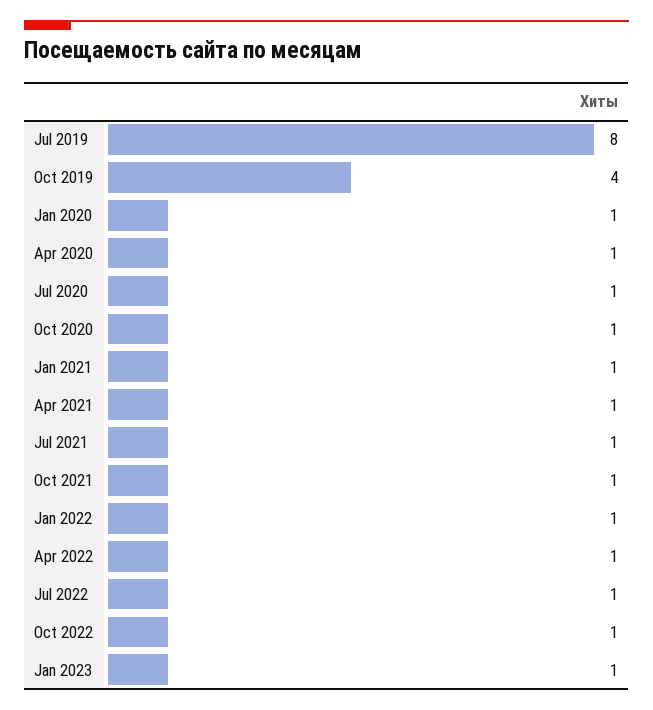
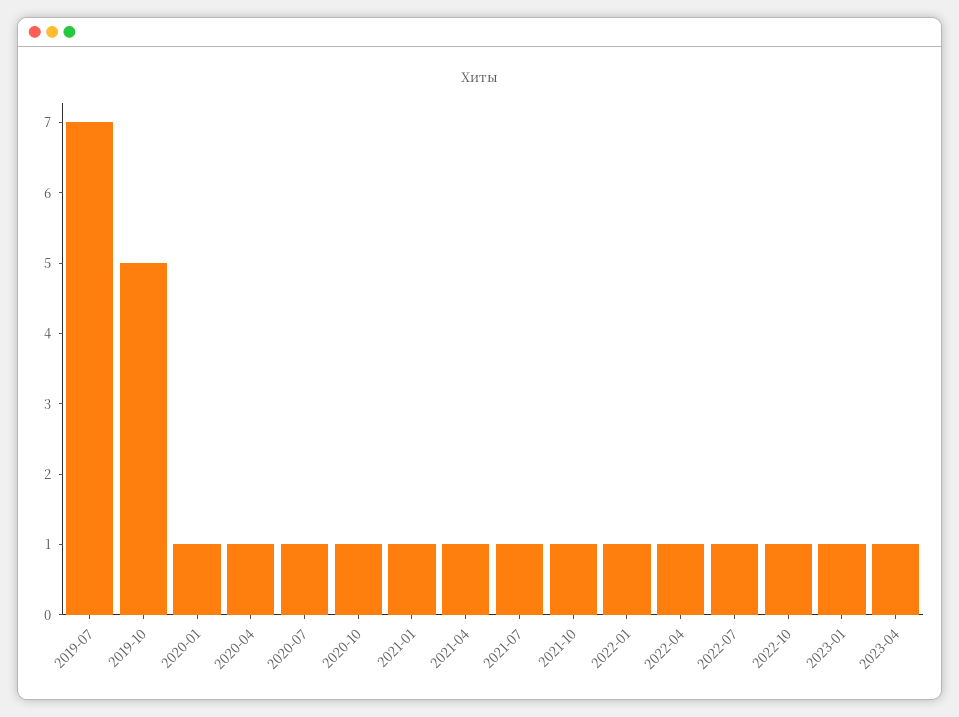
Jul 2019: 8 -> 7
Oct 2019: 4 -> 5
2023-04: none -> 1

